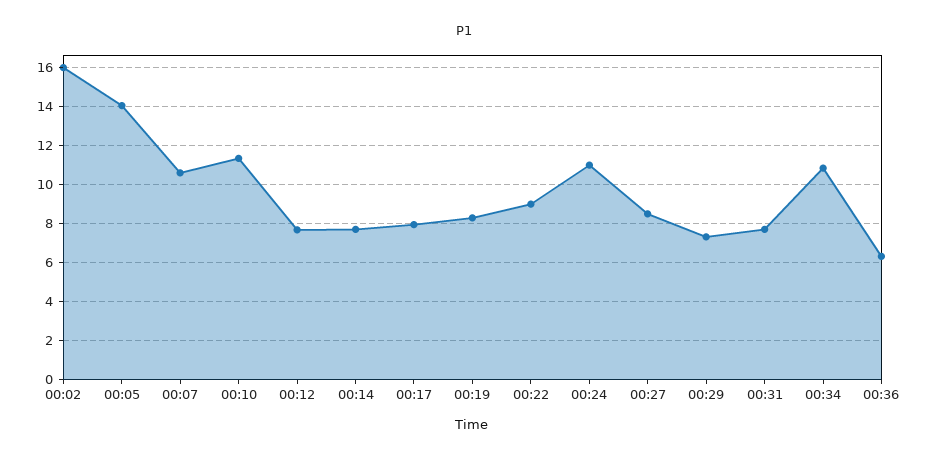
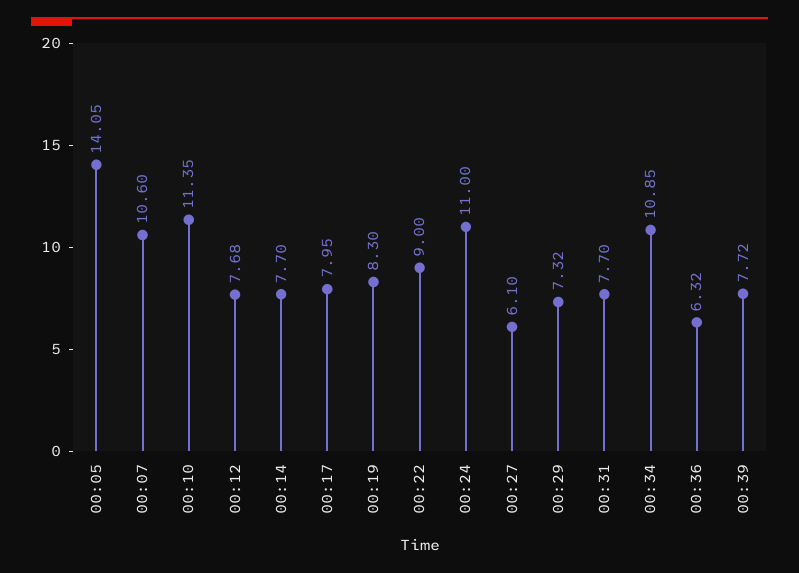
00:02: 16 -> none
00:27: 8.5 -> 6.1
00:39: none -> 7.72

